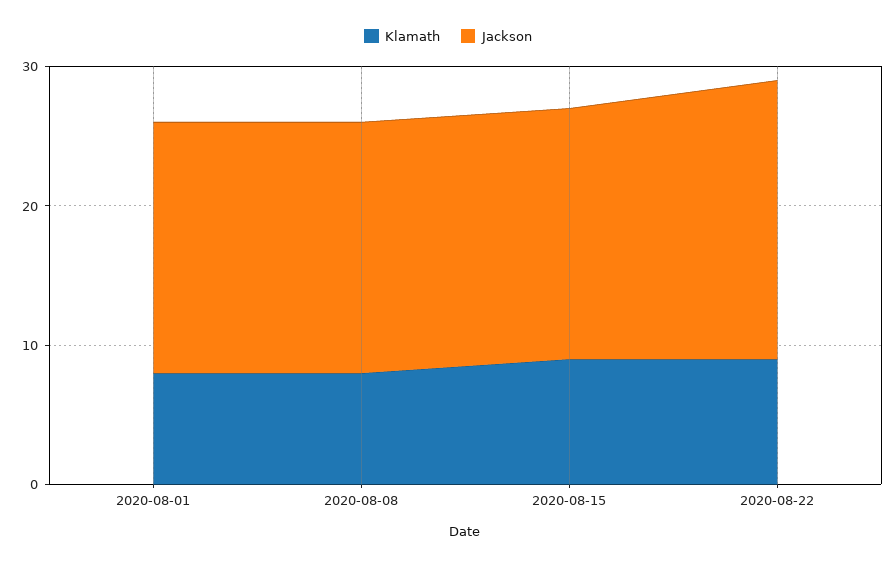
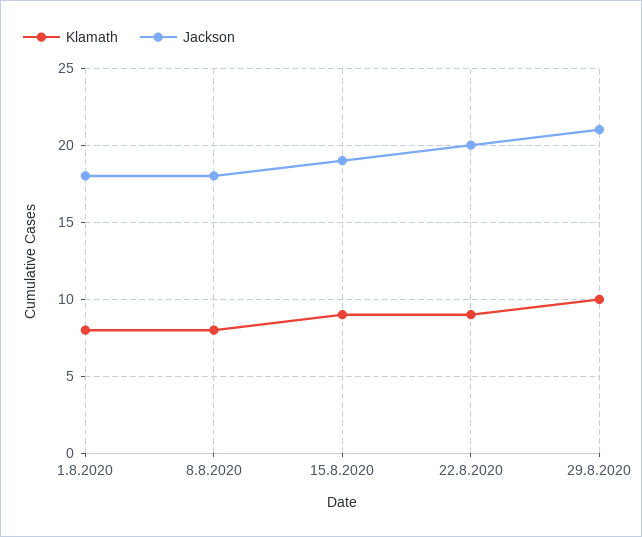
Jackson, 2020-08-15: 18 -> 19
Klamath, 29.8.2020: none -> 10
Jackson, 29.8.2020: none -> 21

